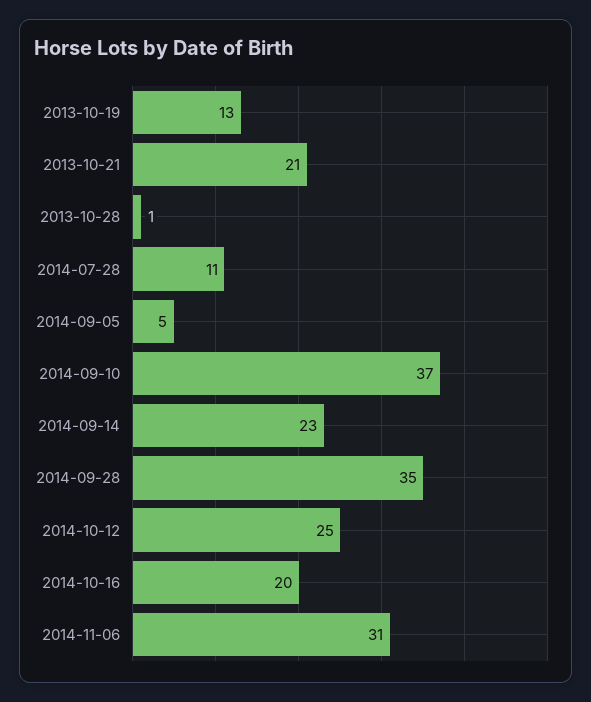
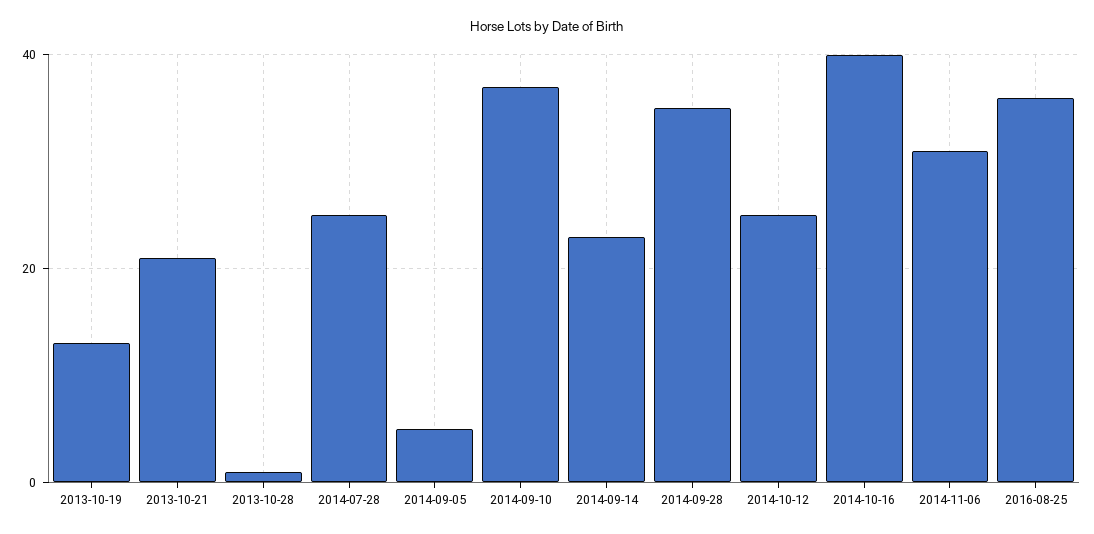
2014-07-28: 11 -> 25
2014-10-16: 20 -> 40
2016-08-25: none -> 35

